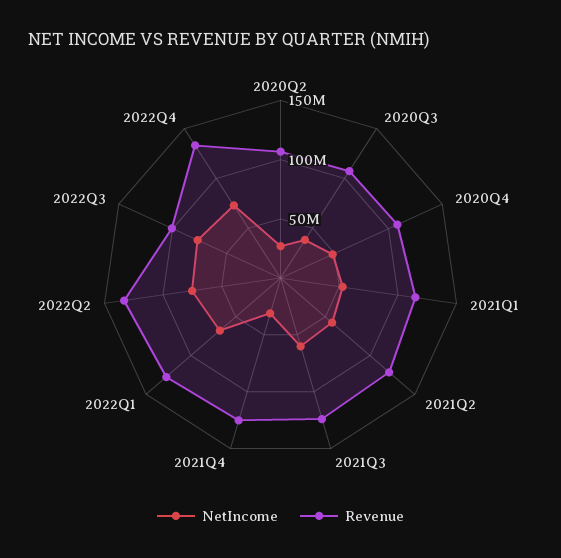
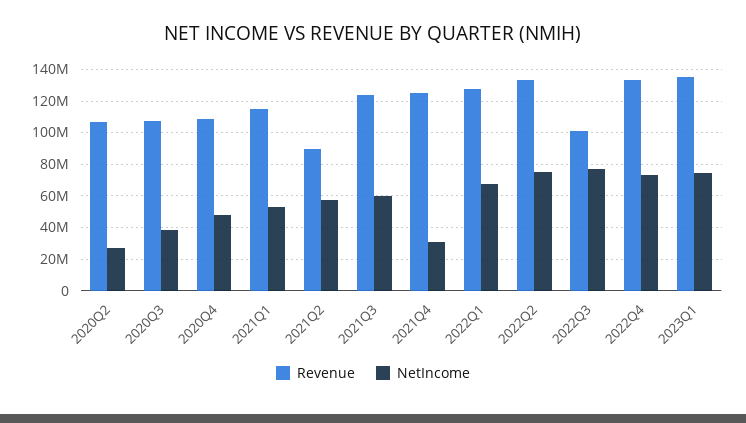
Revenue, 2021Q2: 120000000 -> 90000000
Revenue, 2023Q1: none -> 135000000
NetIncome, 2023Q1: none -> 75000000

